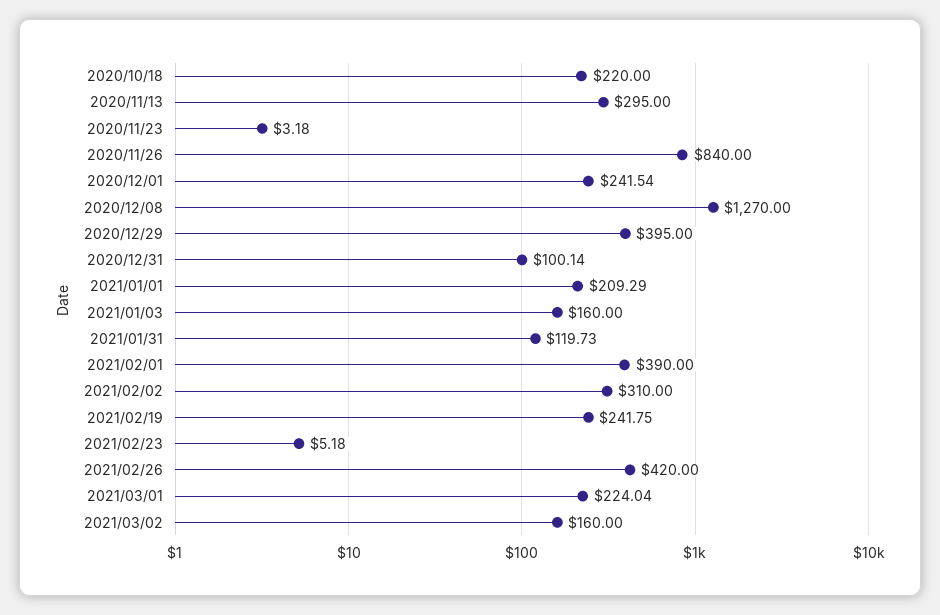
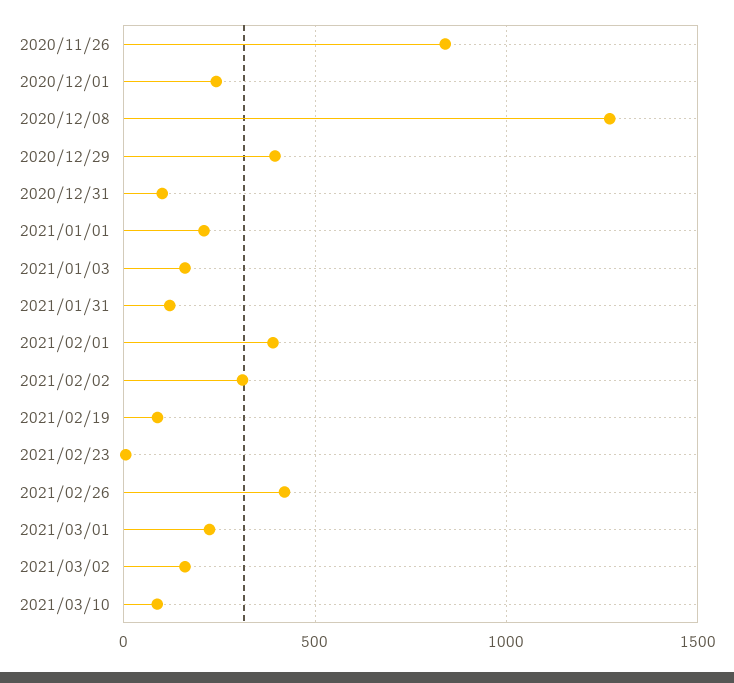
2020/10/18: 220 -> none
2020/11/13: 295 -> none
2020/11/23: 3.18 -> none
2021/02/19: 241.75 -> 100
2021/03/10: none -> 100

